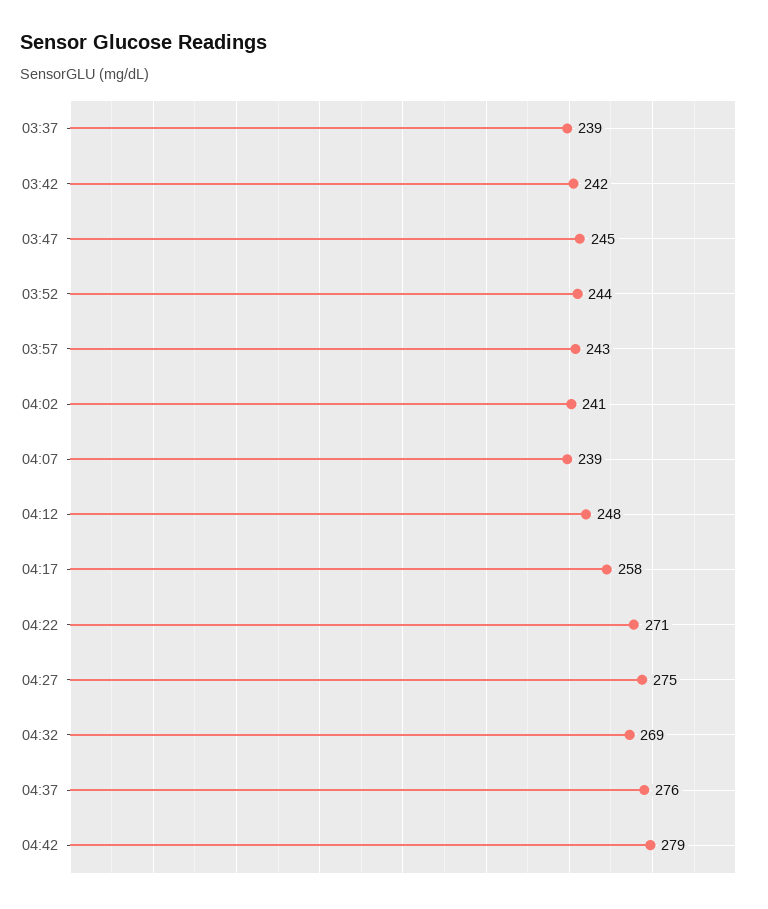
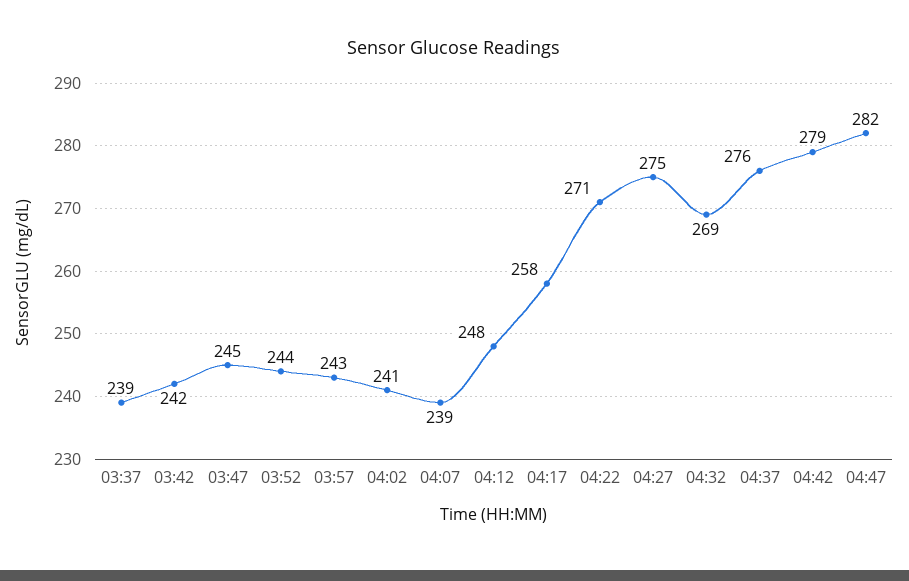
04:47: none -> 282

